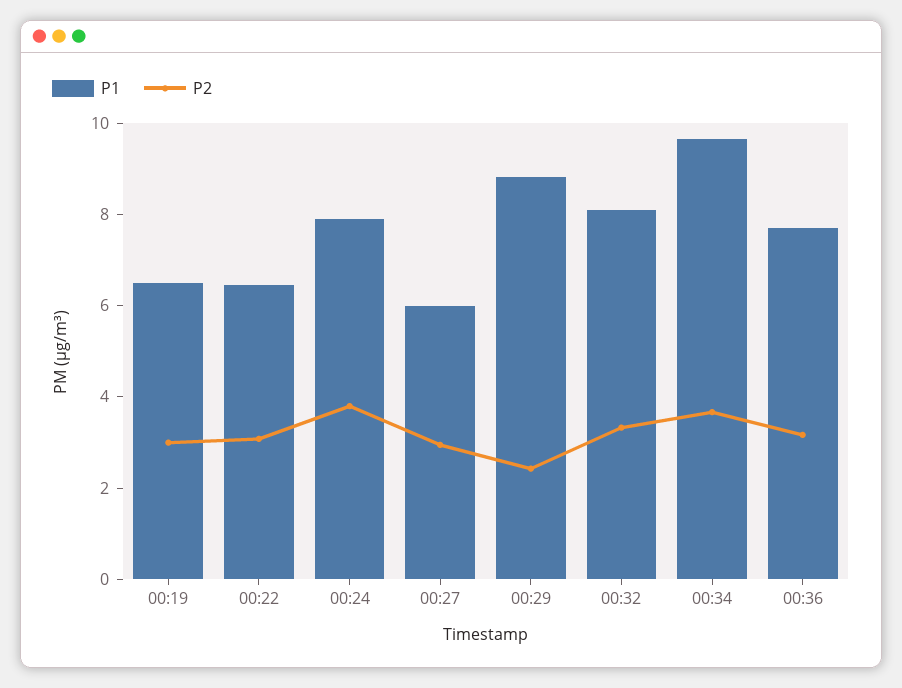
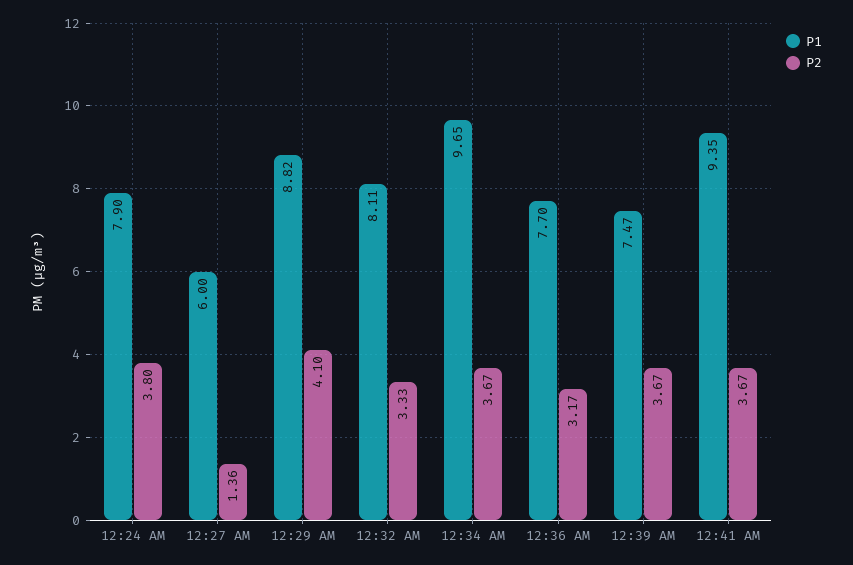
P1, 00:19: 6.5 -> none
P2, 00:19: 3 -> none
P1, 00:22: 6.5 -> none
P2, 00:22: 3 -> none
P2, 00:27: 3 -> 1.36
P2, 00:29: 2.5 -> 4.1
P1, 12:39 AM: none -> 7.47
P2, 12:39 AM: none -> 3.67
P1, 12:41 AM: none -> 9.35
P2, 12:41 AM: none -> 3.67

